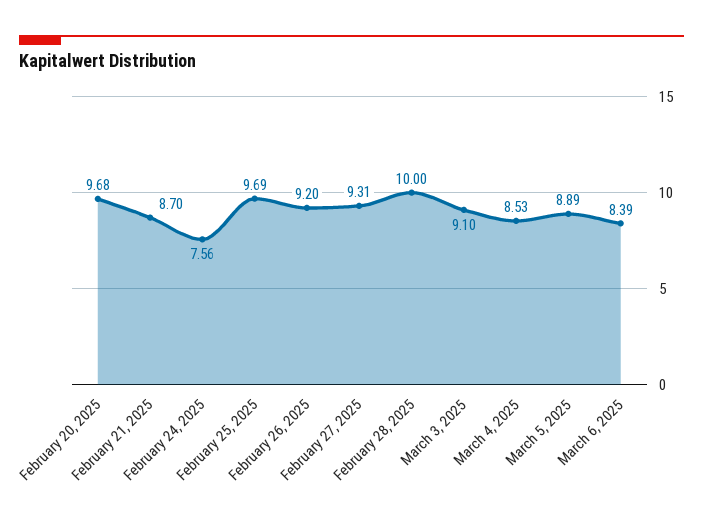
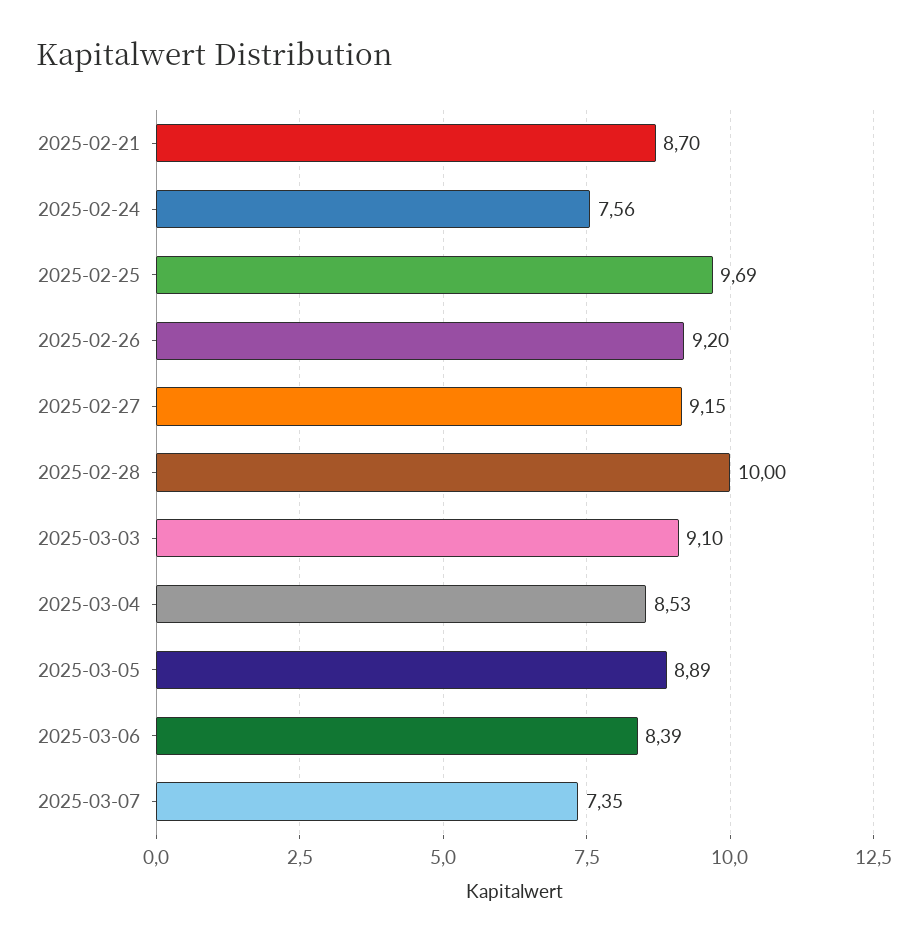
February 20, 2025: 9.68 -> none
February 27, 2025: 9.31 -> 9.15
2025-03-07: none -> 7.35

